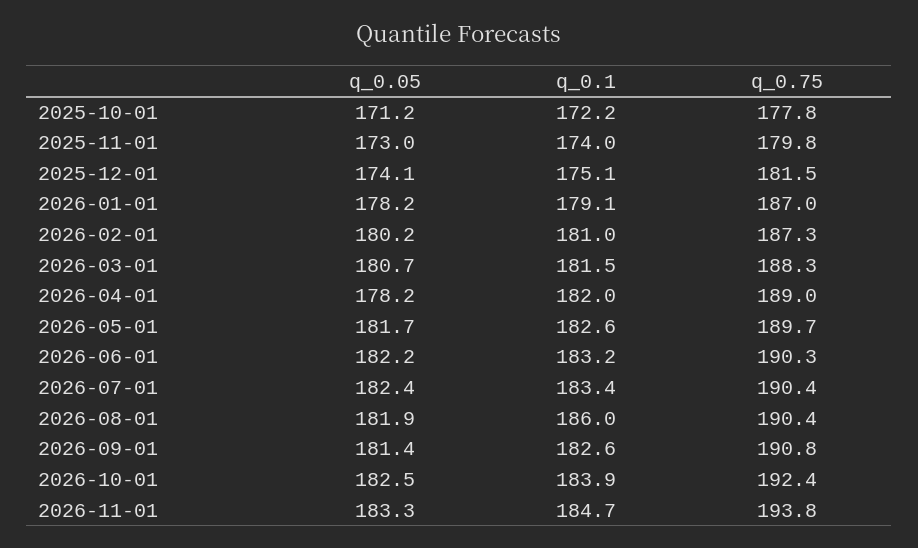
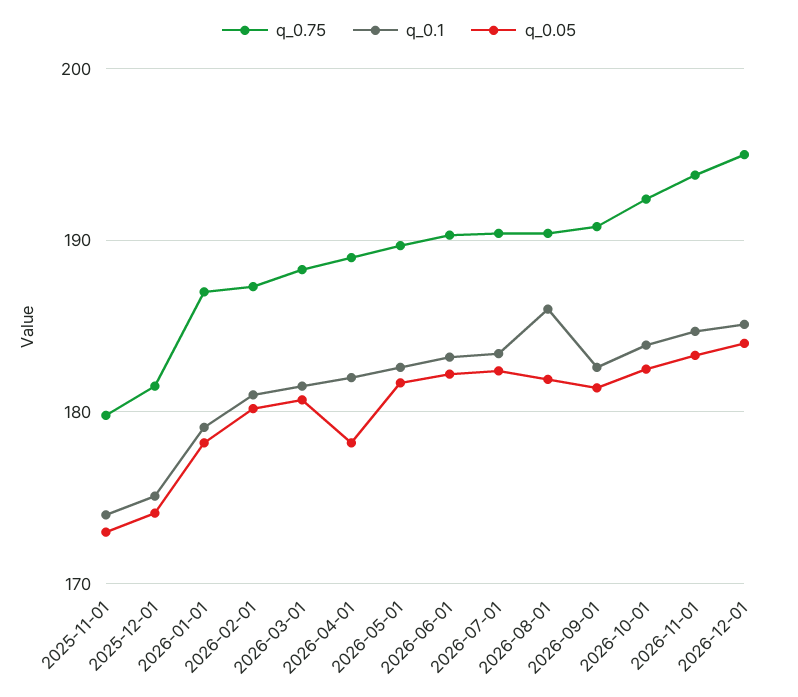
q_0.05, 2025-10-01: 171.2 -> none
q_0.1, 2025-10-01: 172.2 -> none
q_0.75, 2025-10-01: 177.8 -> none
q_0.75, 2026-12-01: none -> 195
q_0.1, 2026-12-01: none -> 185
q_0.05, 2026-12-01: none -> 184

